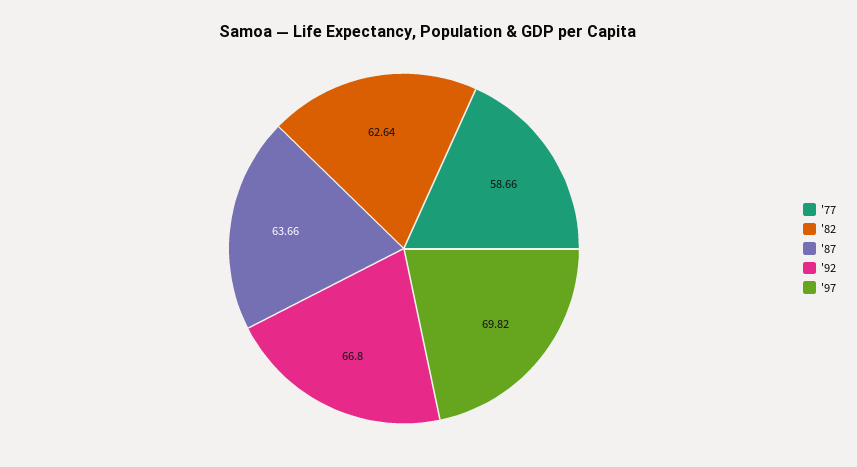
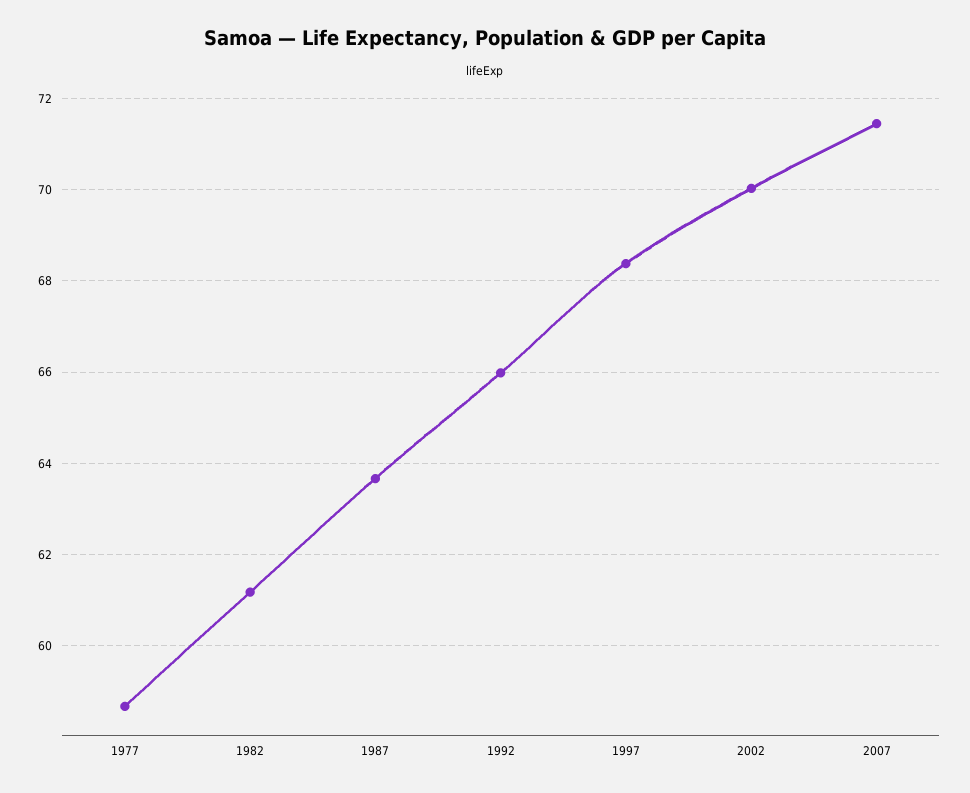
'82: 62.64 -> 61.2
'92: 66.8 -> 66
'97: 69.82 -> 68.4
2002: none -> 70
2007: none -> 71.4

